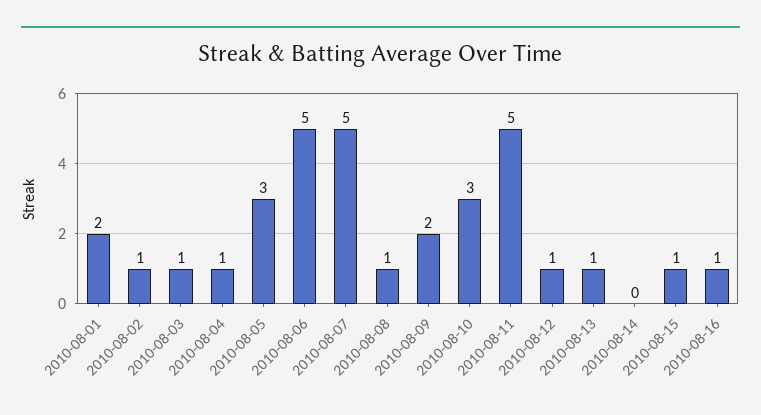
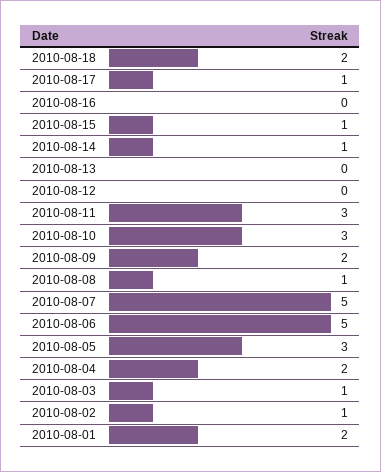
2010-08-04: 1 -> 2
2010-08-11: 5 -> 3
2010-08-12: 1 -> 0
2010-08-13: 1 -> 0
2010-08-14: 0 -> 1
2010-08-16: 1 -> 0
2010-08-18: none -> 2
2010-08-17: none -> 1

